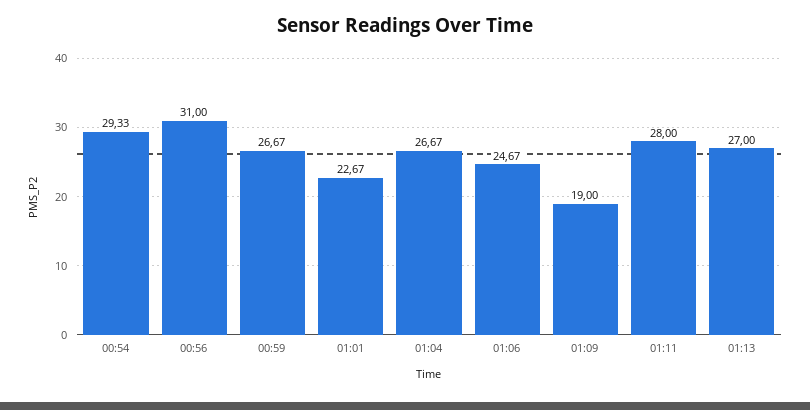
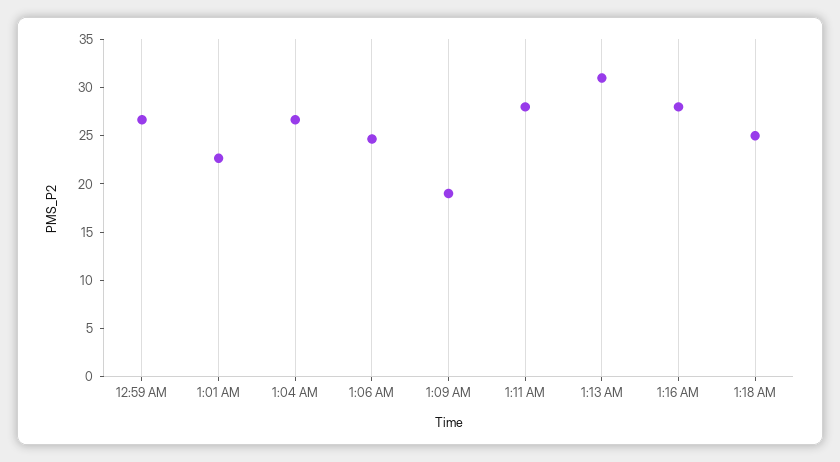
00:54: 29.33 -> none
00:56: 31 -> none
01:13: 27 -> 31
1:16 AM: none -> 28
1:18 AM: none -> 25

